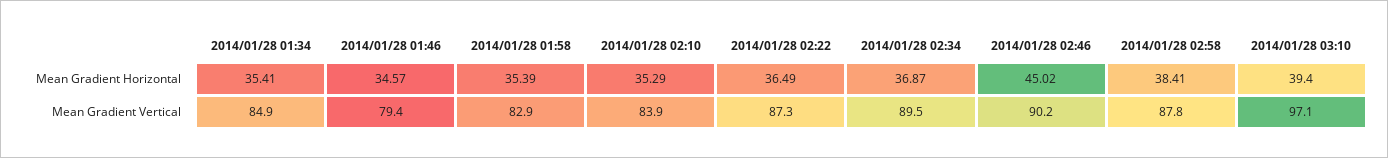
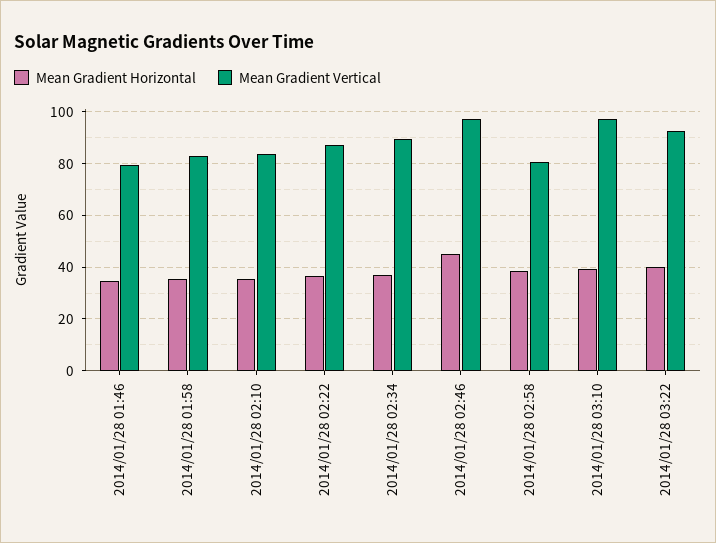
Mean Gradient Horizontal, 2014/01/28 01:34: 35.41 -> none
Mean Gradient Vertical, 2014/01/28 01:34: 84.9 -> none
Mean Gradient Vertical, 2014/01/28 02:46: 90.2 -> 97.5
Mean Gradient Vertical, 2014/01/28 02:58: 87.8 -> 80
Mean Gradient Horizontal, 2014/01/28 03:22: none -> 40
Mean Gradient Vertical, 2014/01/28 03:22: none -> 92.5

